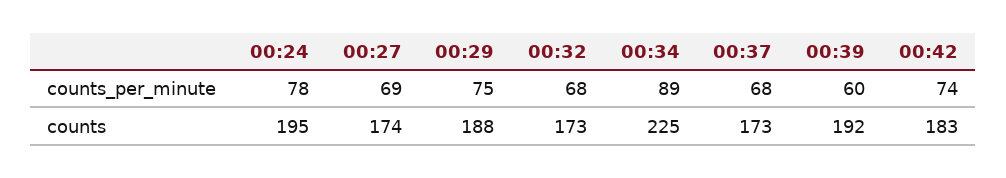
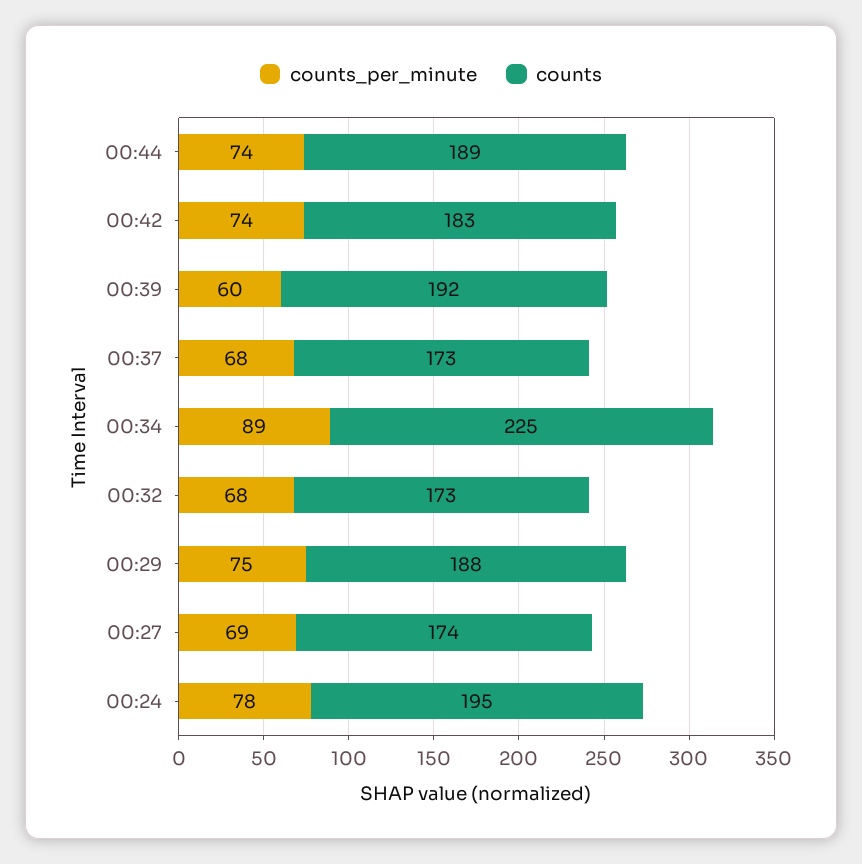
counts_per_minute, 00:44: none -> 74
counts, 00:44: none -> 189

